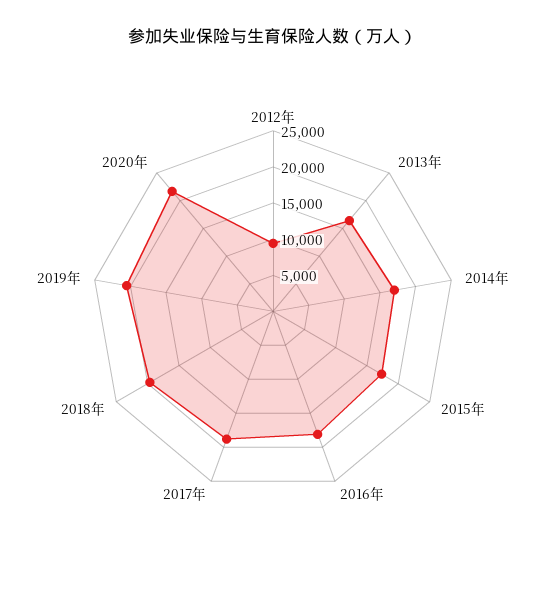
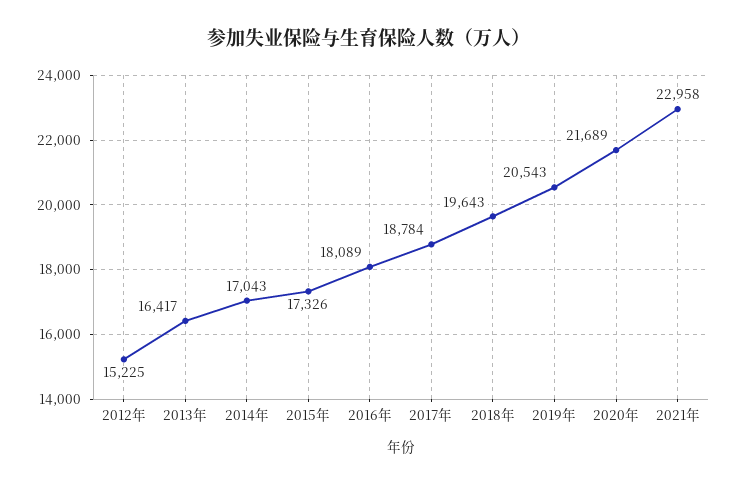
2012年: 10000 -> 15225
2021年: none -> 22958

